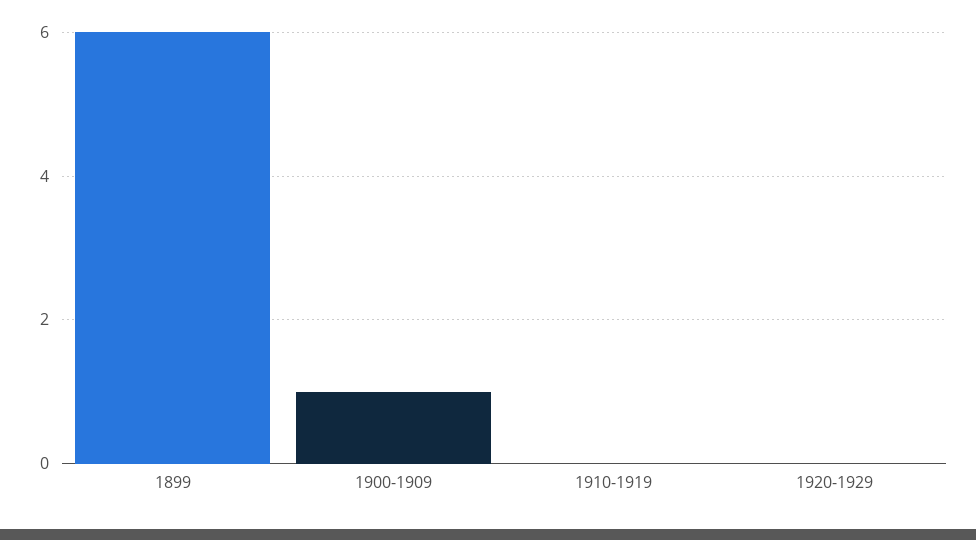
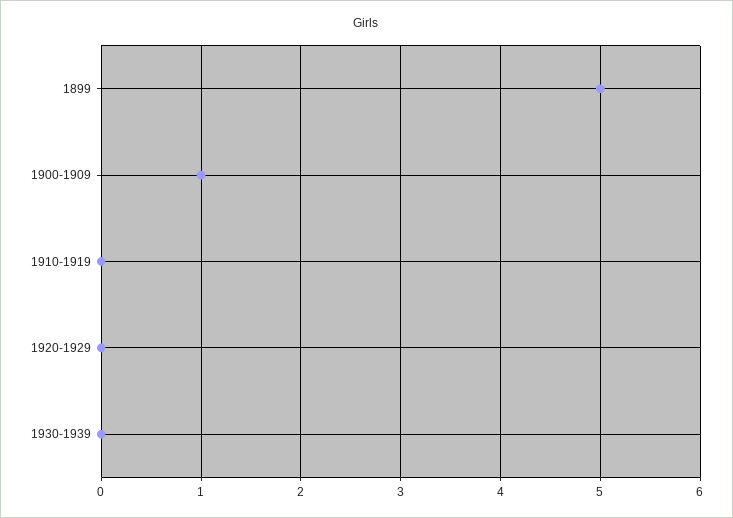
1899: 6 -> 5
1930-1939: none -> 0

